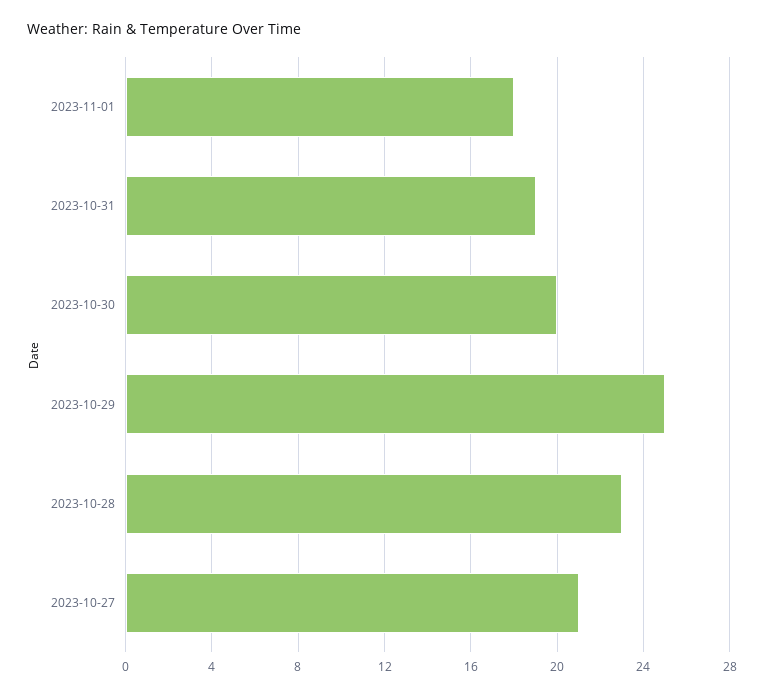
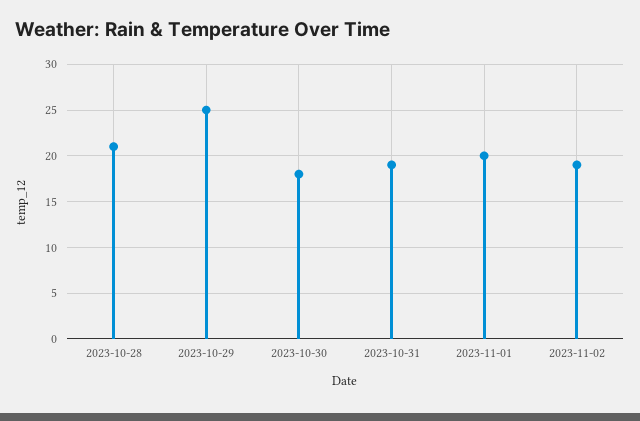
2023-11-01: 18 -> 20
2023-10-30: 20 -> 18
2023-10-28: 23 -> 21
2023-10-27: 21 -> none
2023-11-02: none -> 19

